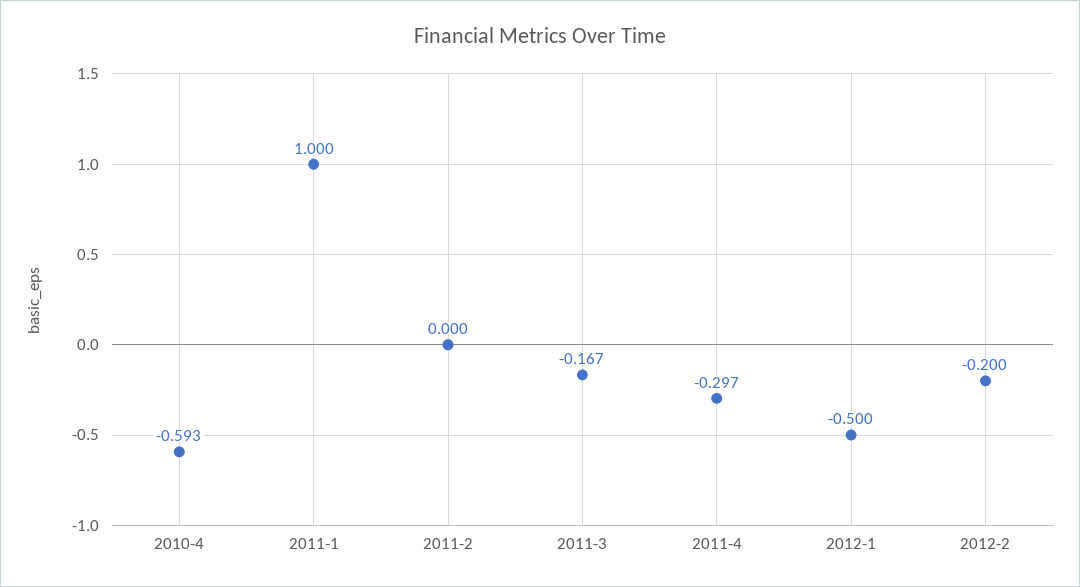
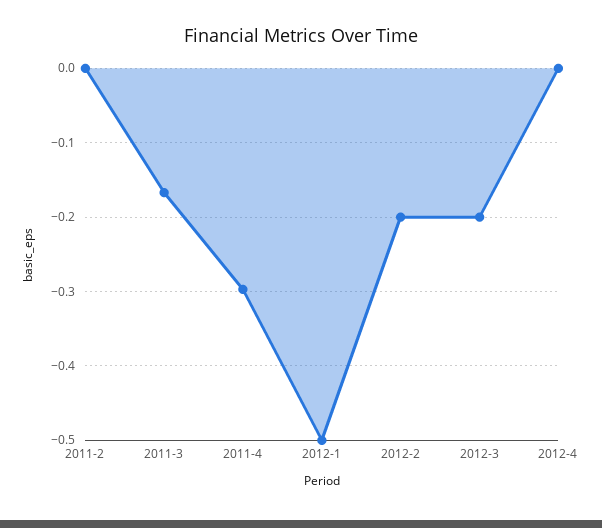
2010-4: -0.593 -> none
2011-1: 1 -> none
2012-3: none -> -0.2
2012-4: none -> 0

